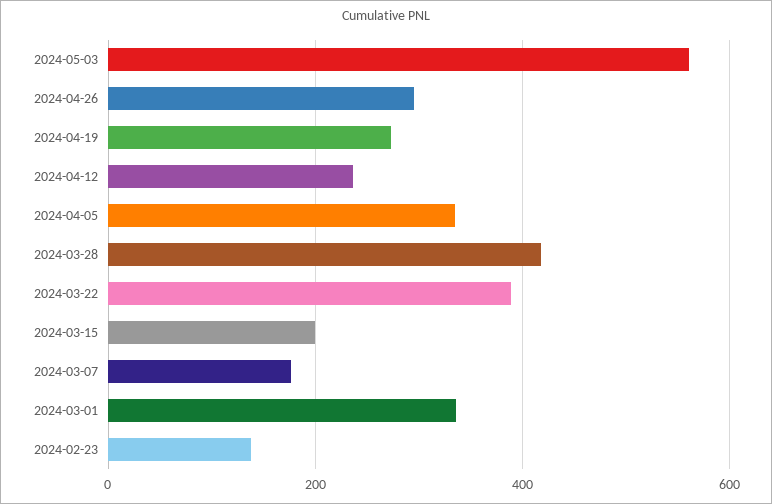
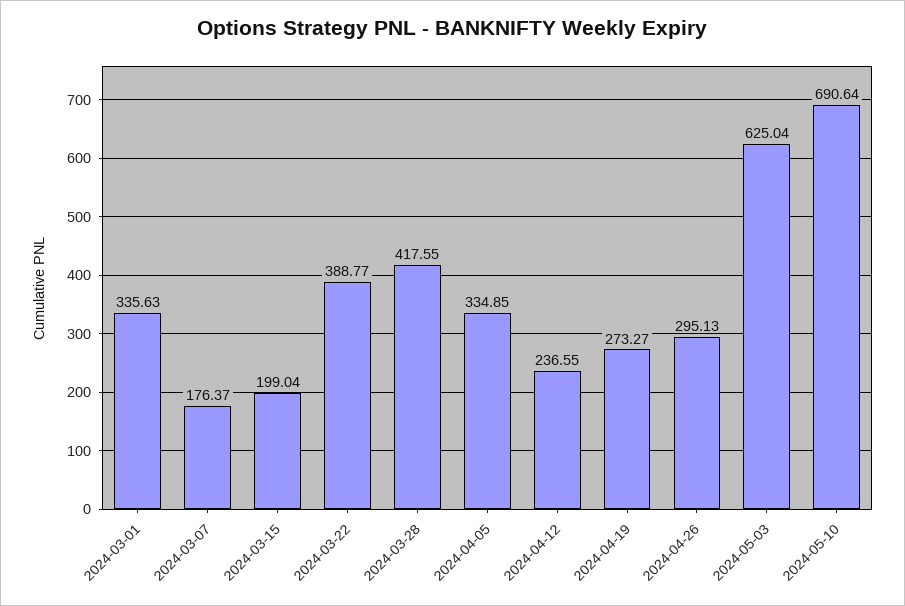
2024-05-03: 560 -> 625.04
2024-02-23: 140 -> none
2024-05-10: none -> 690.64

